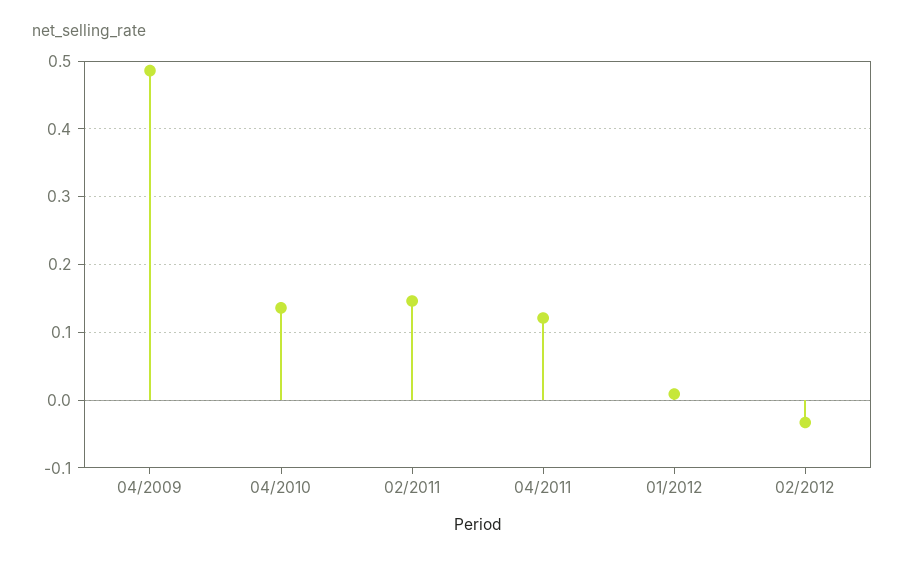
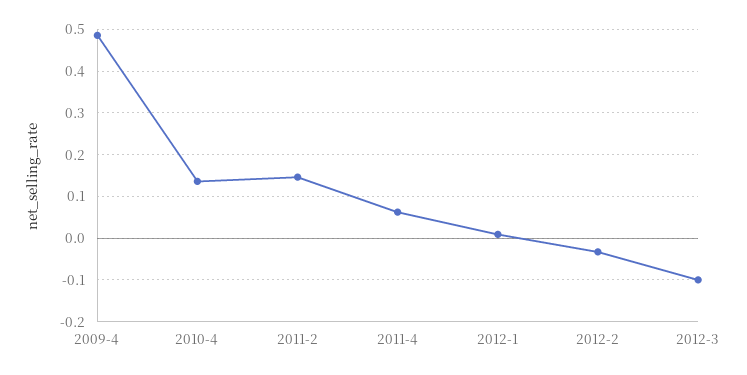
04/2011: 0.12 -> 0.06
2012-3: none -> -0.1

